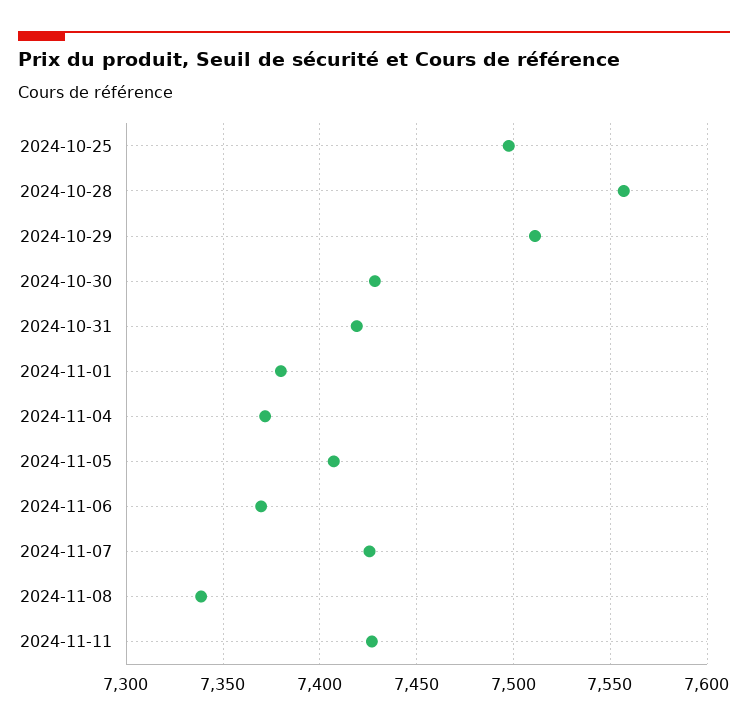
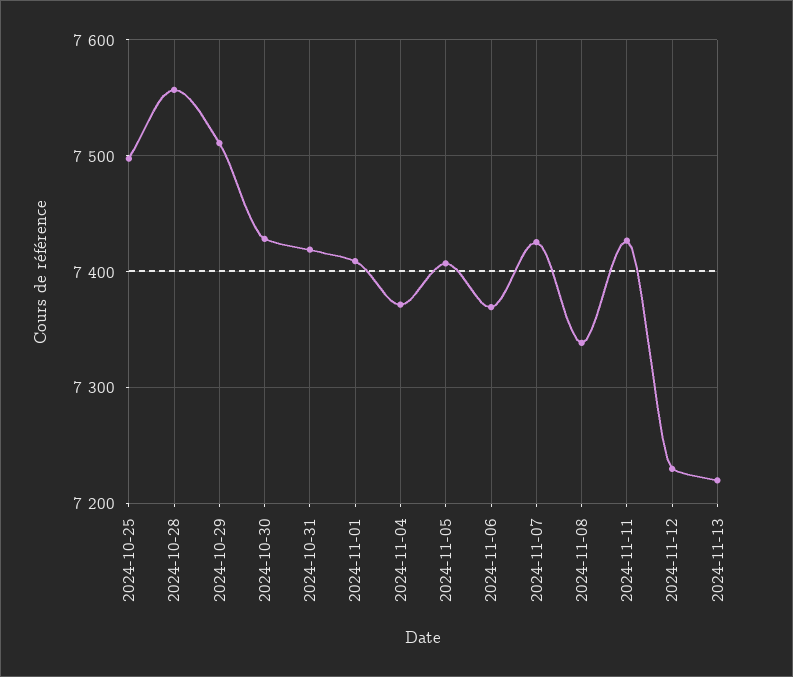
2024-11-01: 7380 -> 7410
2024-11-12: none -> 7230
2024-11-13: none -> 7220

